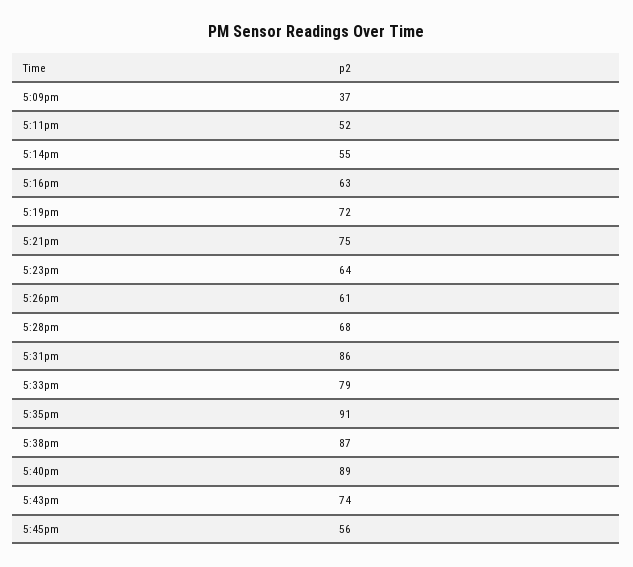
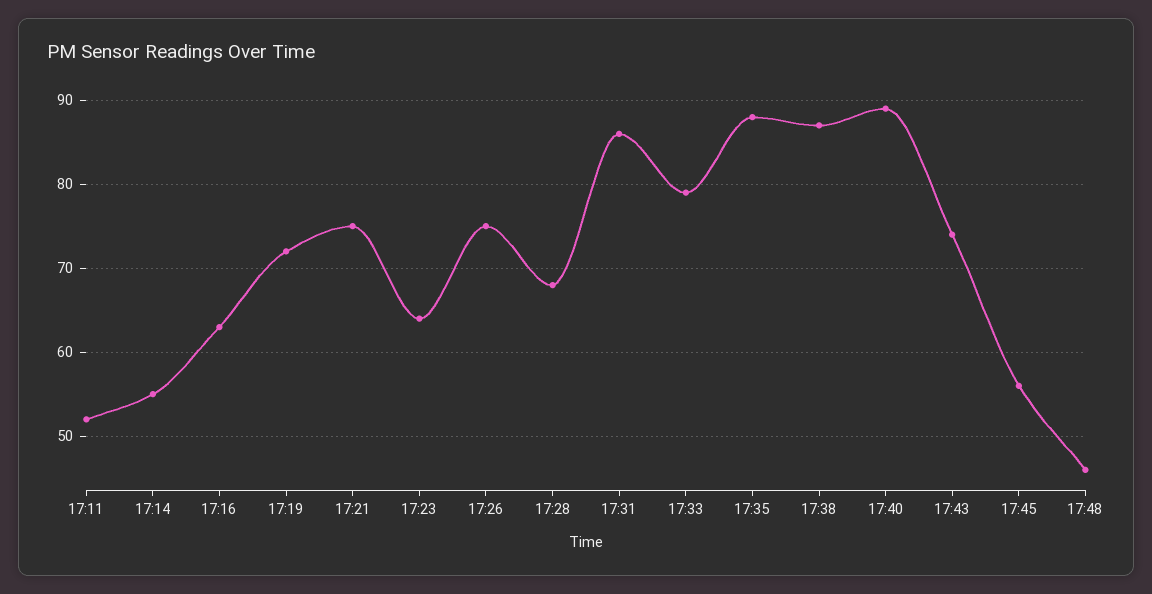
5:09pm: 37 -> none
5:26pm: 61 -> 75
5:35pm: 91 -> 88
17:48: none -> 46

